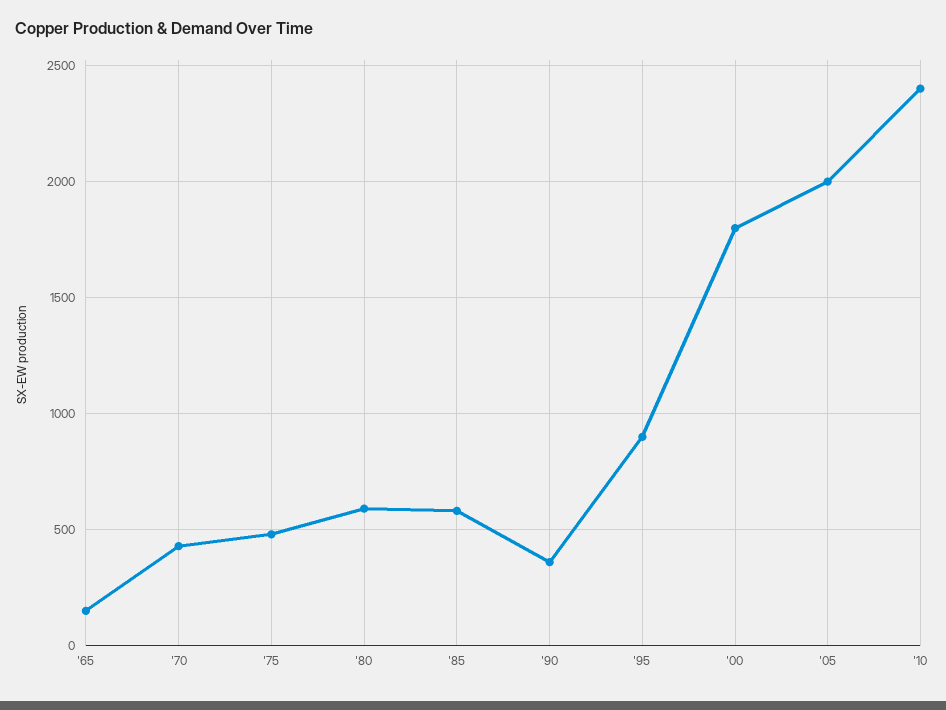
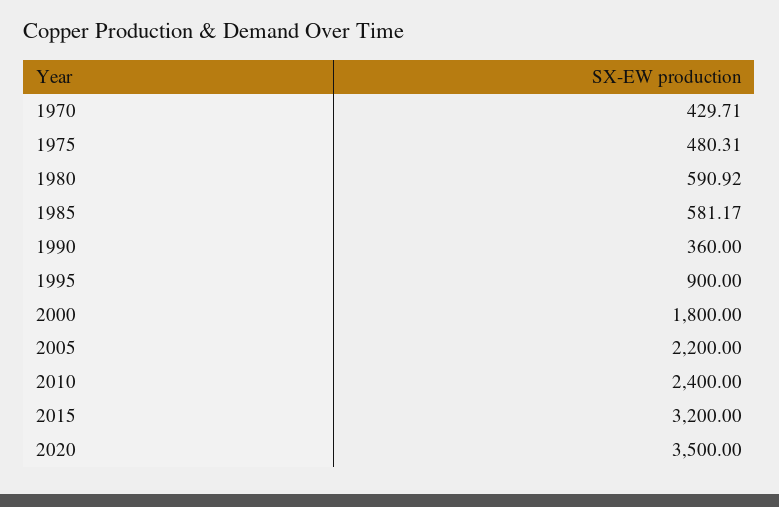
'65: 150 -> none
'05: 2000 -> 2200
2015: none -> 3200
2020: none -> 3500

